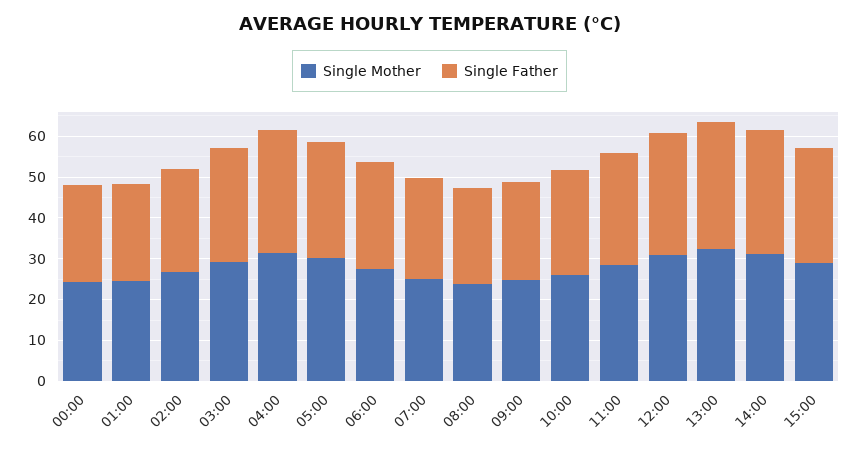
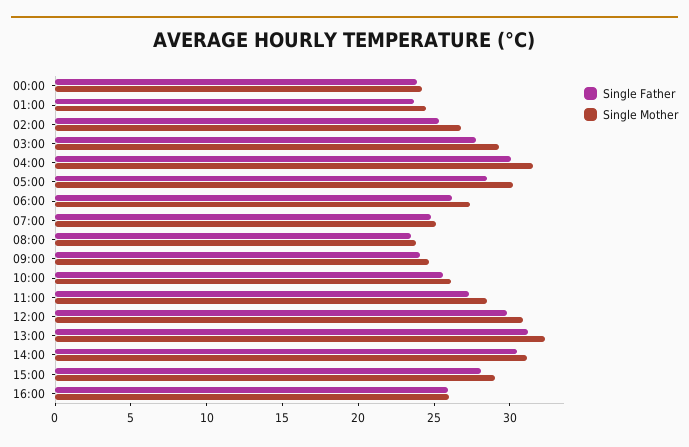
Single Father, 16:00: none -> 26
Single Mother, 16:00: none -> 26

